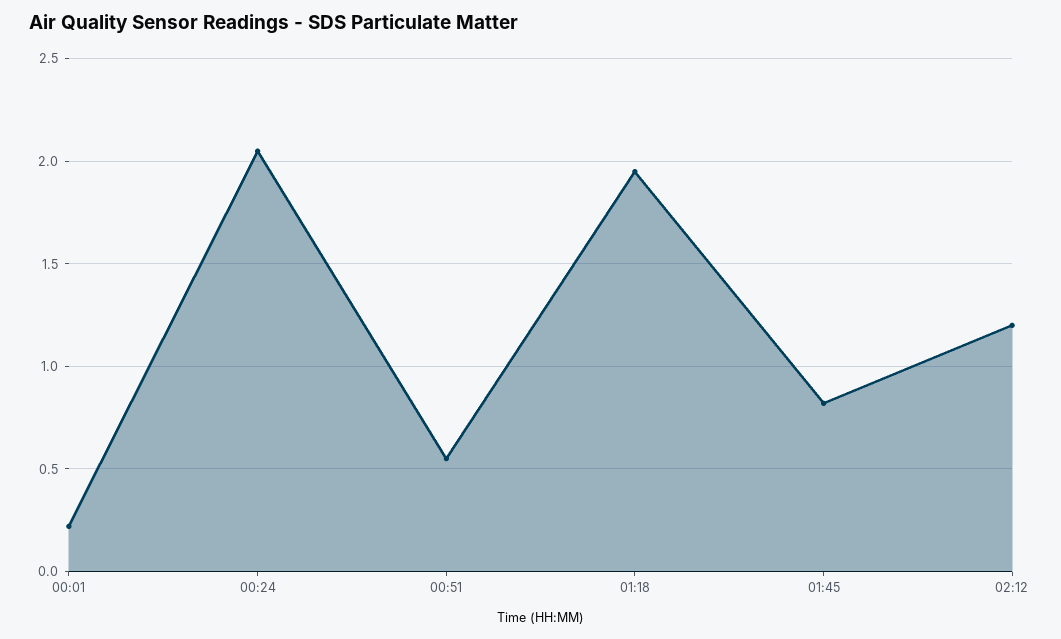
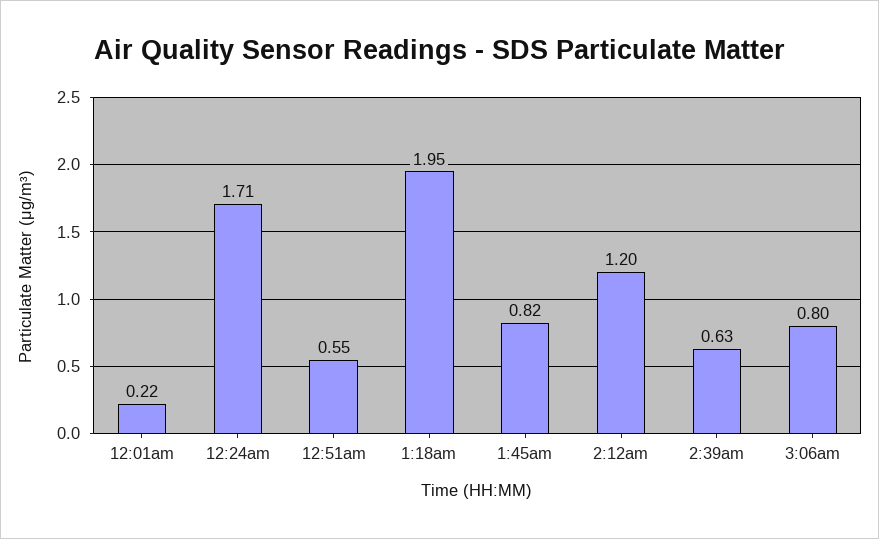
00:24: 2.05 -> 1.71
2:39am: none -> 0.63
3:06am: none -> 0.8

